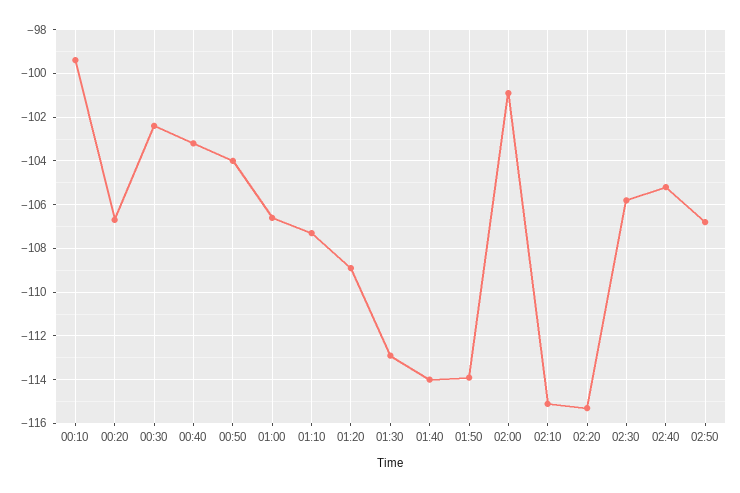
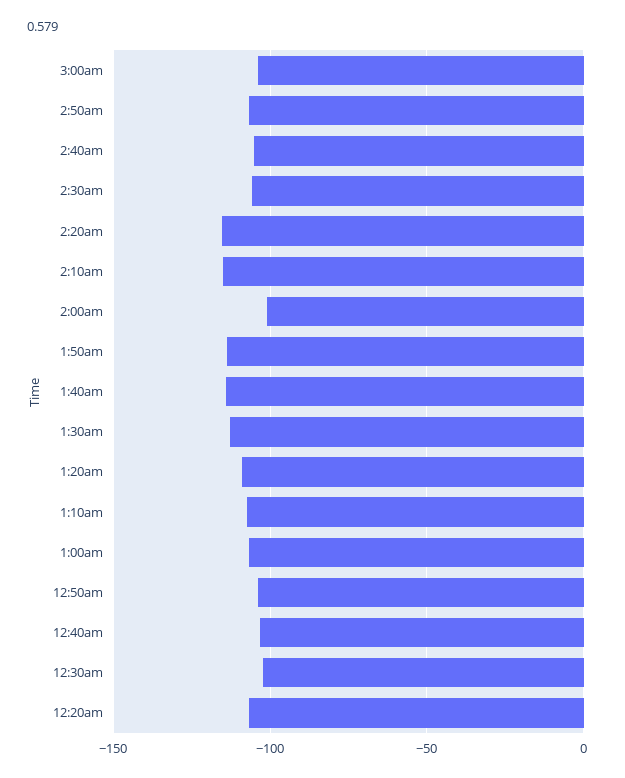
00:10: -99.5 -> none
3:00am: none -> -105

